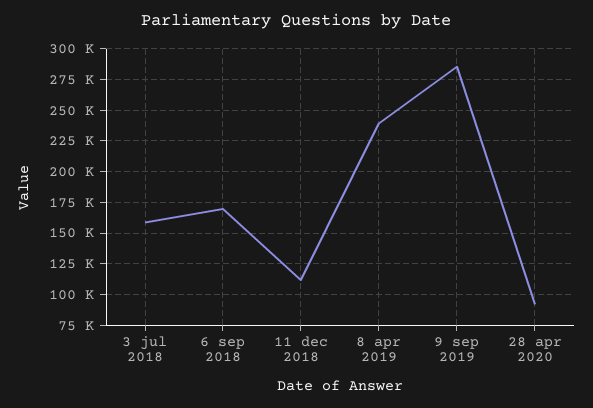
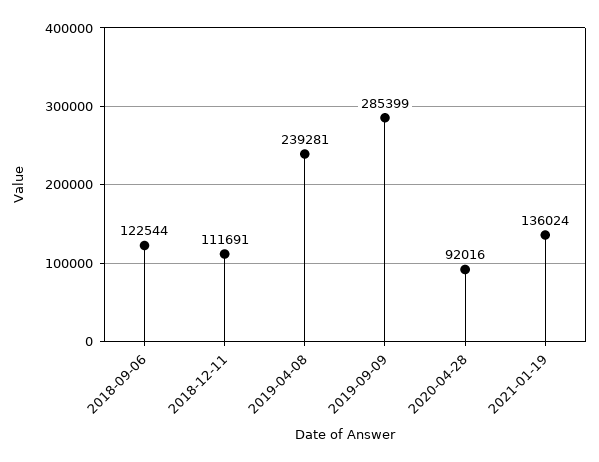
3 jul 2018: 160000 -> none
6 sep 2018: 170000 -> 122544
2021-01-19: none -> 136024

